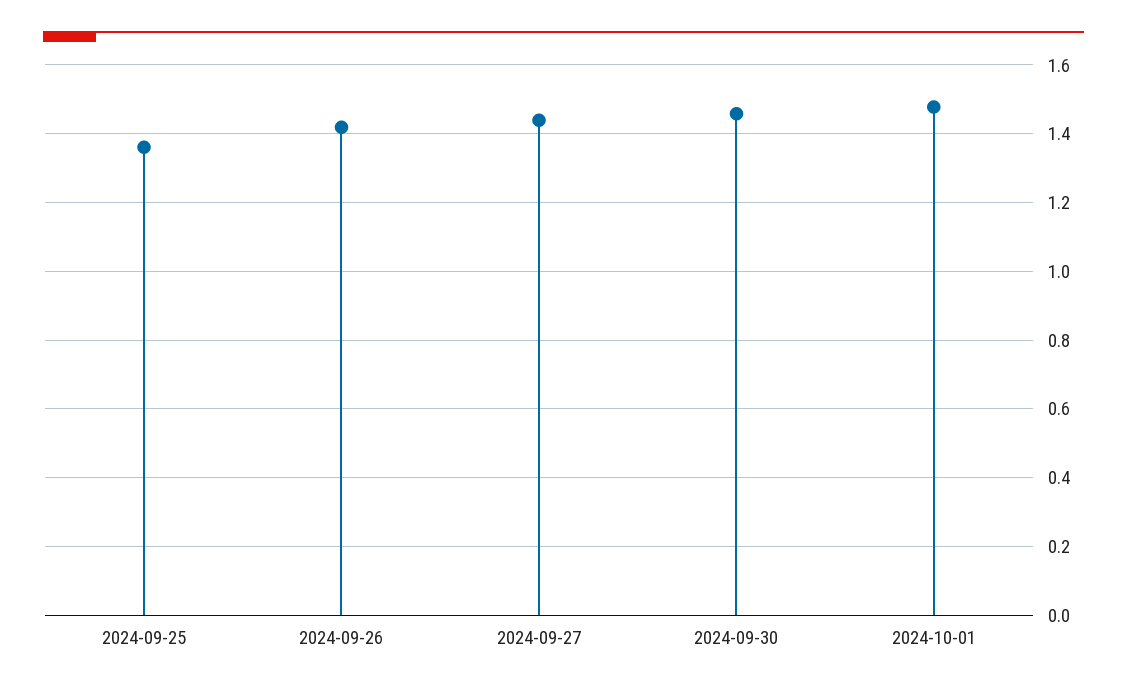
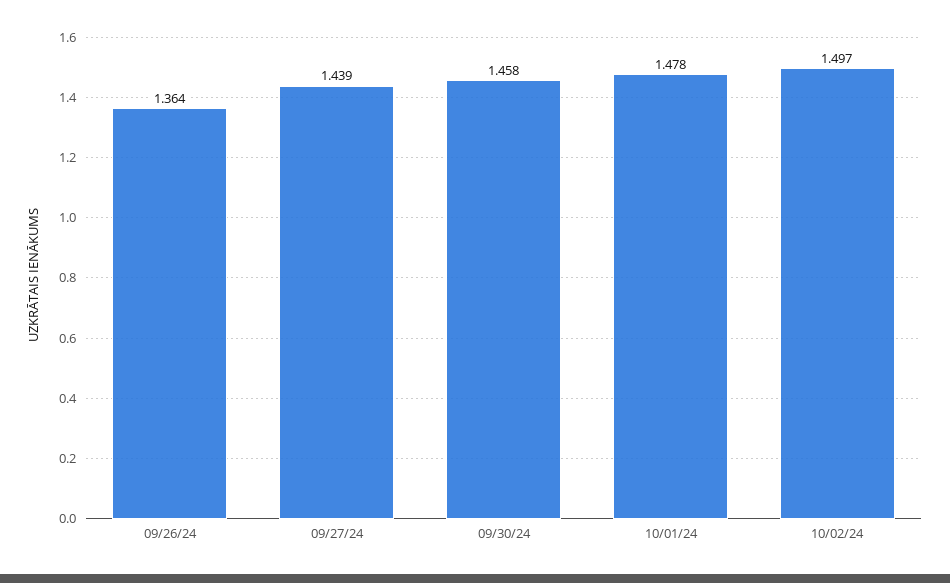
2024-09-25: 1.36 -> none
2024-09-26: 1.42 -> 1.364
10/02/24: none -> 1.497

